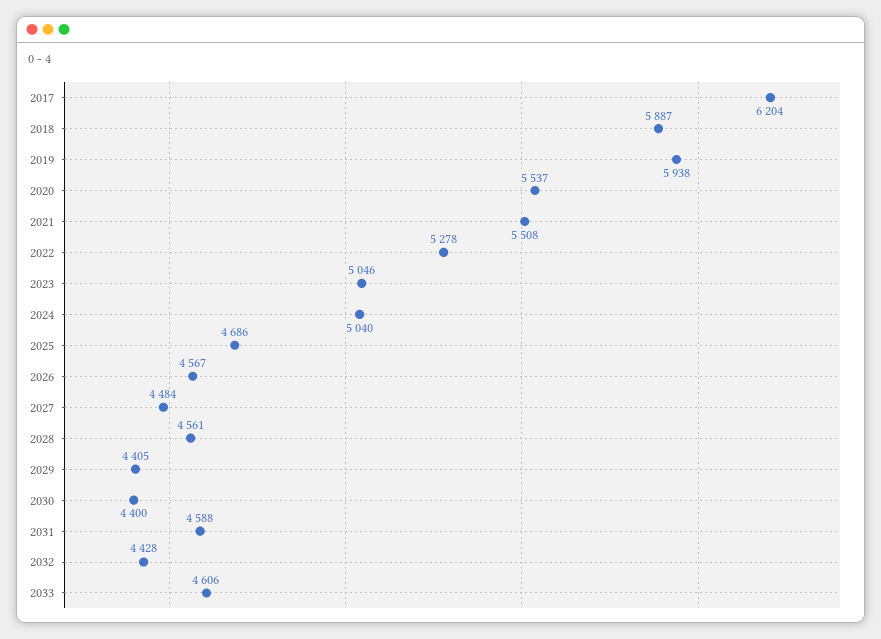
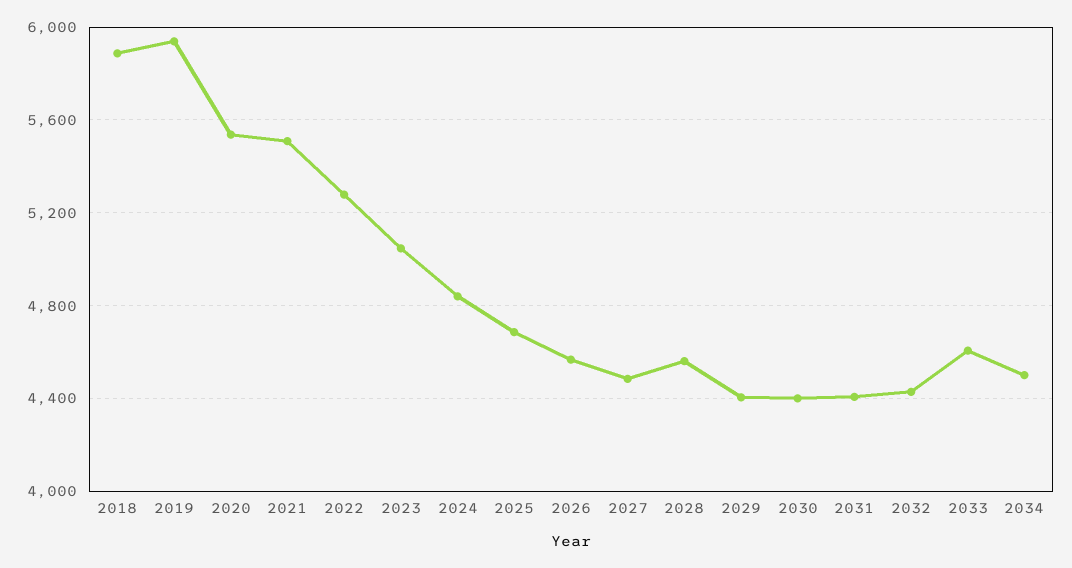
2017: 6204 -> none
2024: 5040 -> 4850
2031: 4588 -> 4400
2034: none -> 4500

